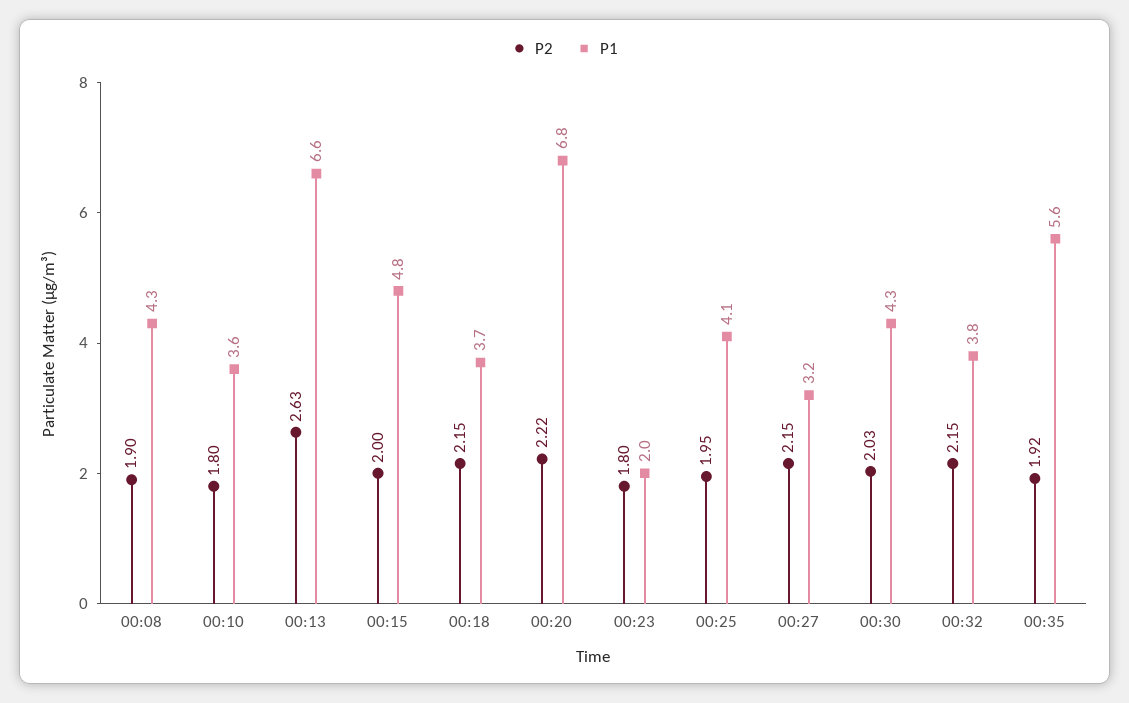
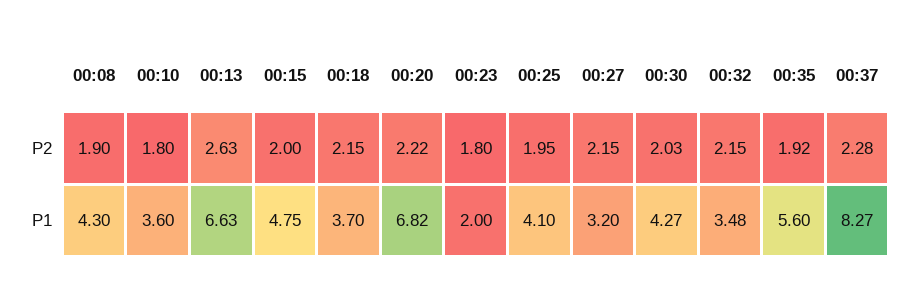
P1, 00:32: 3.8 -> 3.48
P2, 00:37: none -> 2.28
P1, 00:37: none -> 8.27

